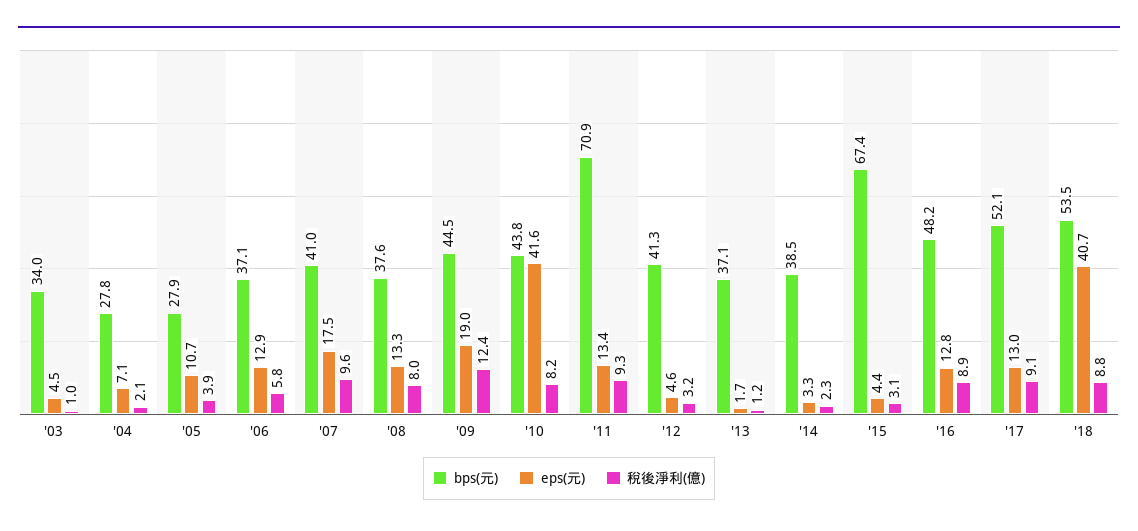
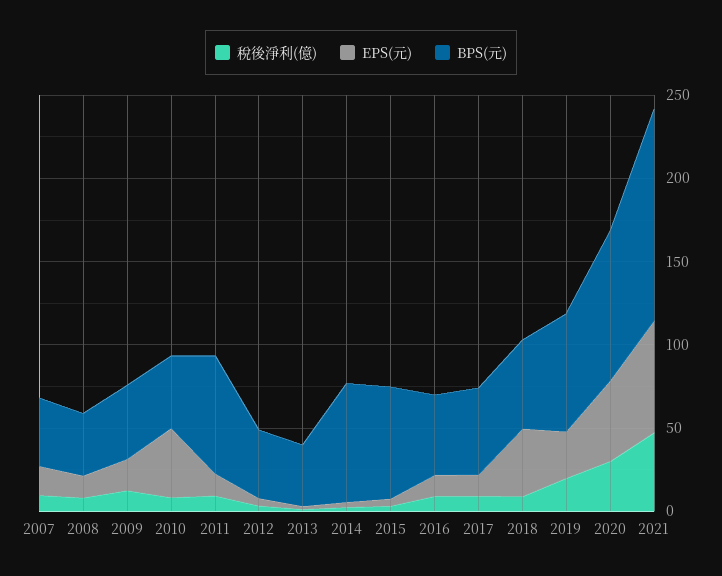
bps(元), '03: 34 -> none
eps(元), '03: 4.5 -> none
稅後淨利(億), '03: 1 -> none
bps(元), '04: 27.8 -> none
eps(元), '04: 7.1 -> none
稅後淨利(億), '04: 2.1 -> none
bps(元), '05: 27.9 -> none
eps(元), '05: 10.7 -> none
稅後淨利(億), '05: 3.9 -> none
bps(元), '06: 37.1 -> none
eps(元), '06: 12.9 -> none
稅後淨利(億), '06: 5.8 -> none
bps(元), '14: 38.5 -> 70
稅後淨利(億), 2019: none -> 20
eps(元), 2019: none -> 30
bps(元), 2019: none -> 70
稅後淨利(億), 2020: none -> 30
eps(元), 2020: none -> 50
bps(元), 2020: none -> 90
稅後淨利(億), 2021: none -> 50
eps(元), 2021: none -> 70
bps(元), 2021: none -> 130

